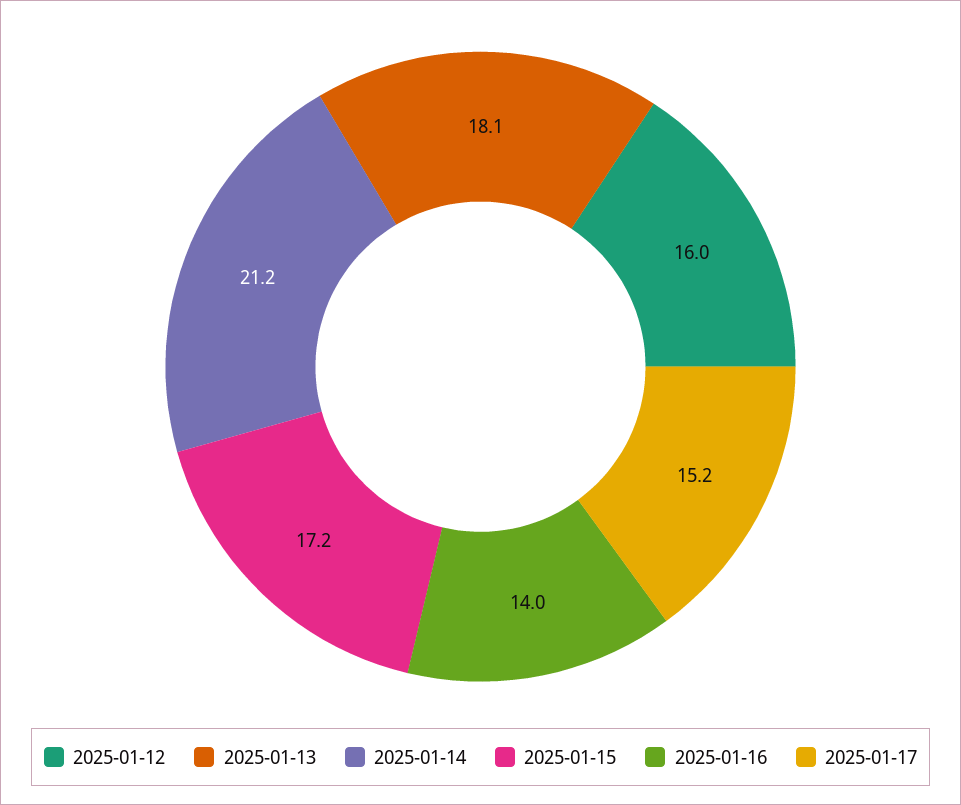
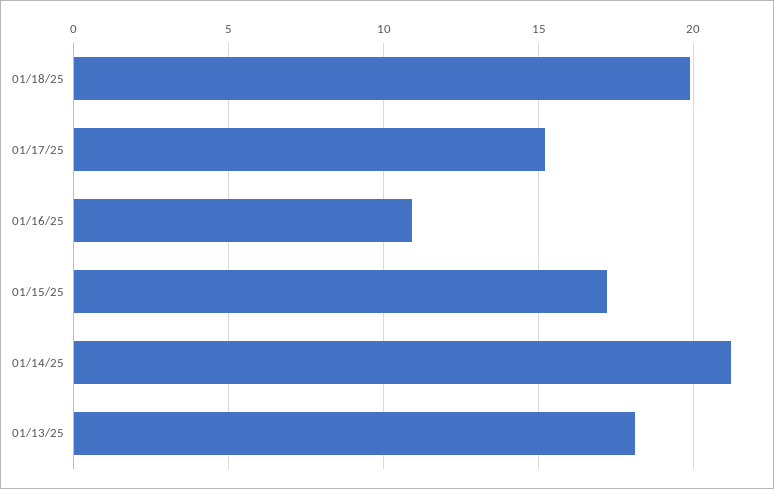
2025-01-12: 16 -> none
2025-01-16: 14 -> 11
01/18/25: none -> 20

